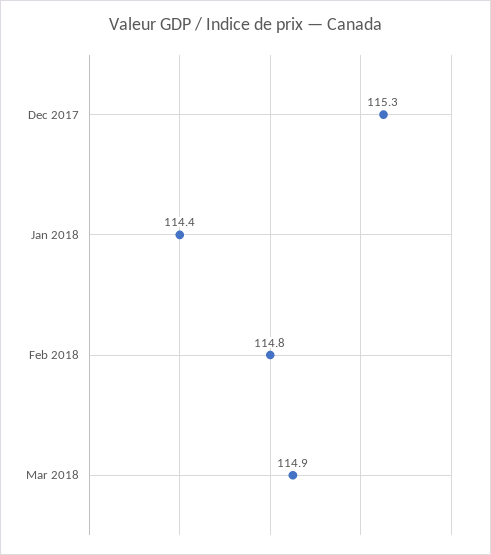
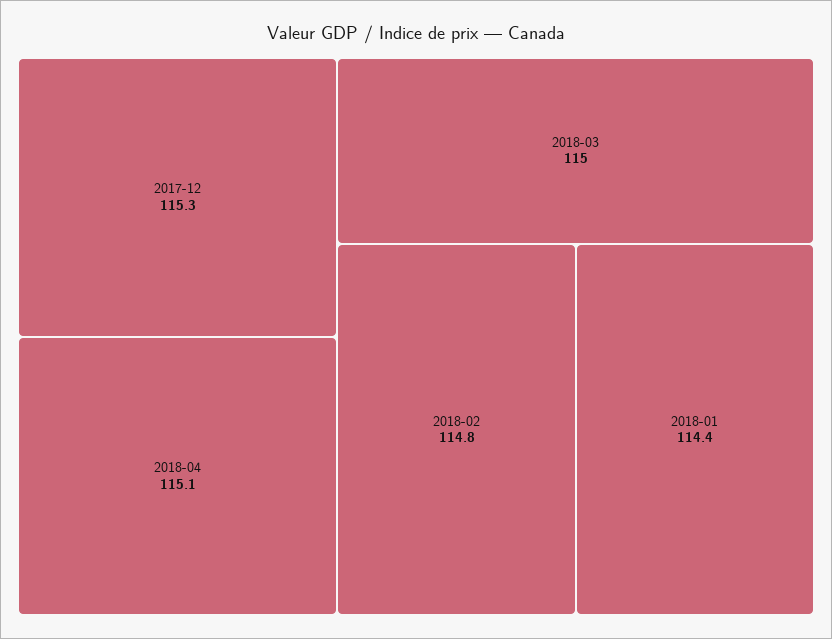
Mar 2018: 114.9 -> 115
2018-04: none -> 115.1

